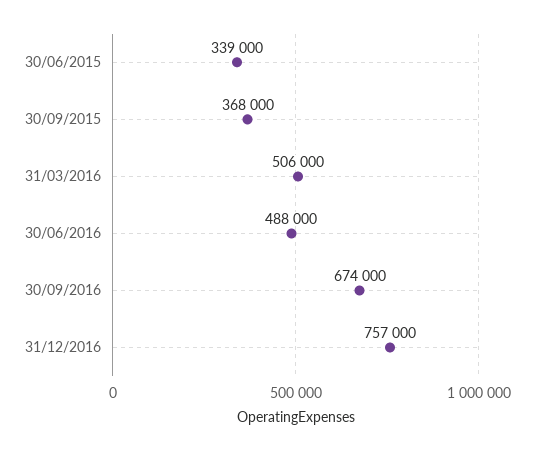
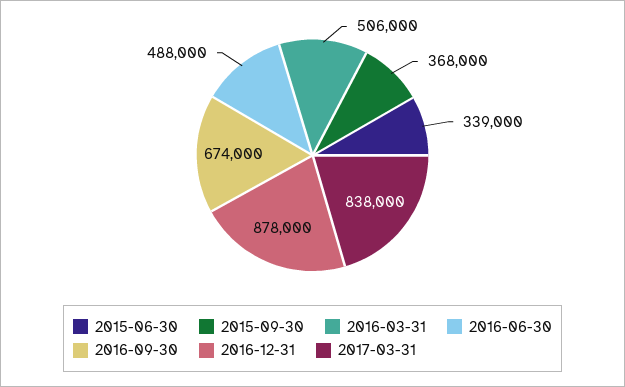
31/12/2016: 757000 -> 878000
2017-03-31: none -> 838000

